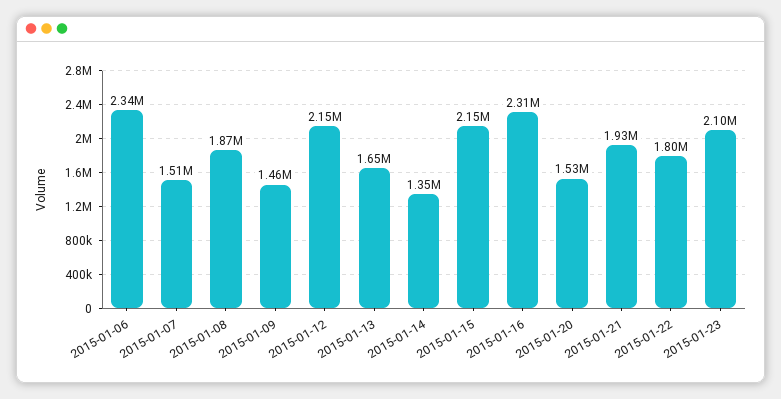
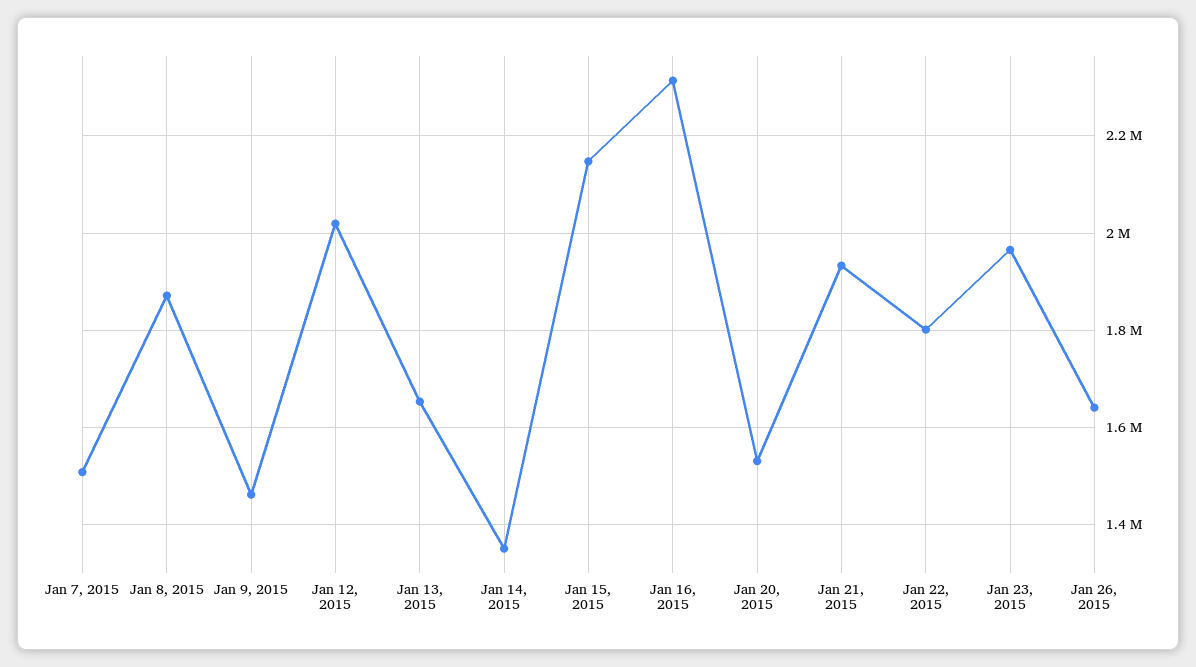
2015-01-06: 2340000 -> none
2015-01-12: 2150000 -> 2020000
2015-01-23: 2100000 -> 1960000
Jan 26, 2015: none -> 1640000

